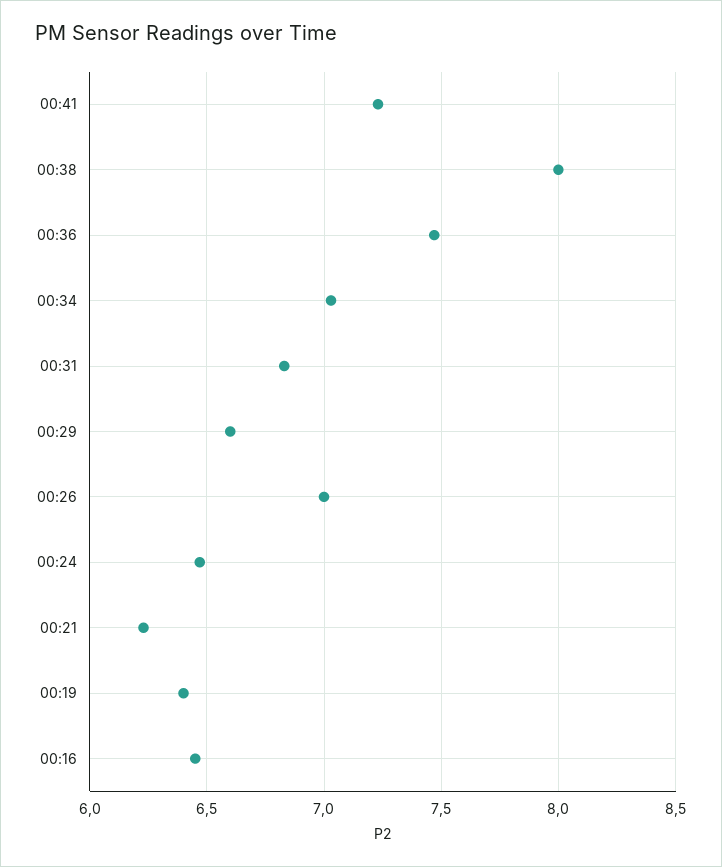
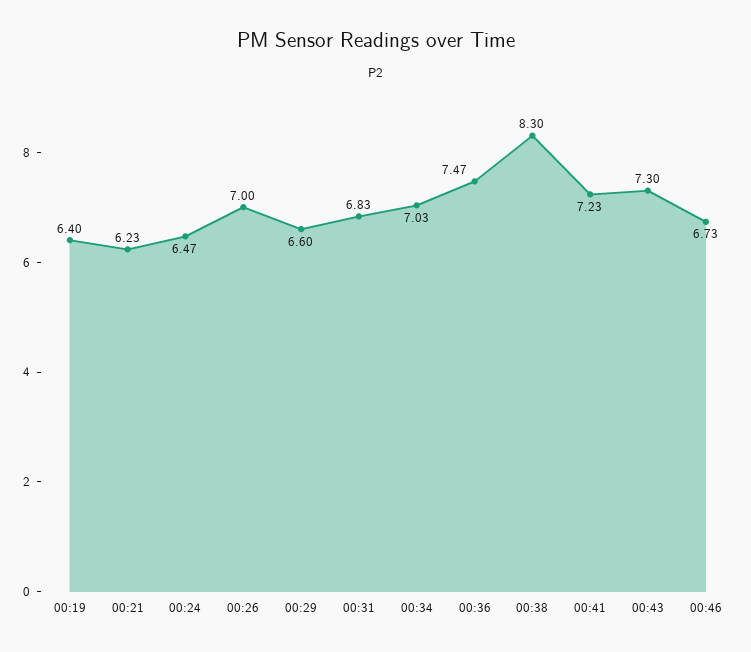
00:38: 8 -> 8.3
00:16: 6.45 -> none
00:43: none -> 7.3
00:46: none -> 6.73

